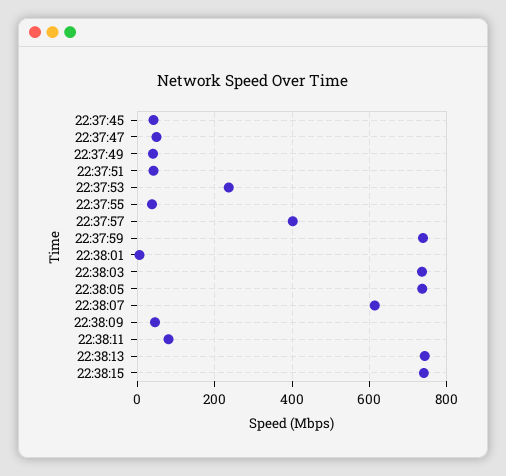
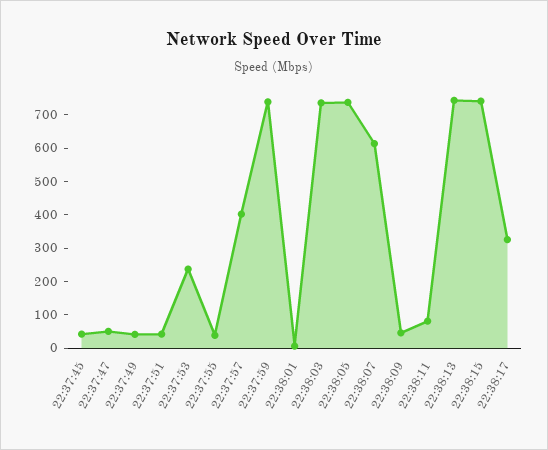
22:38:17: none -> 325

